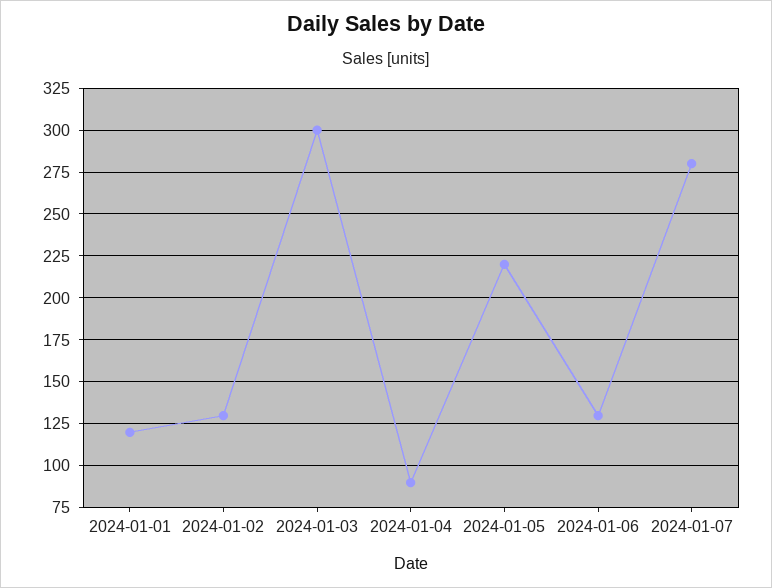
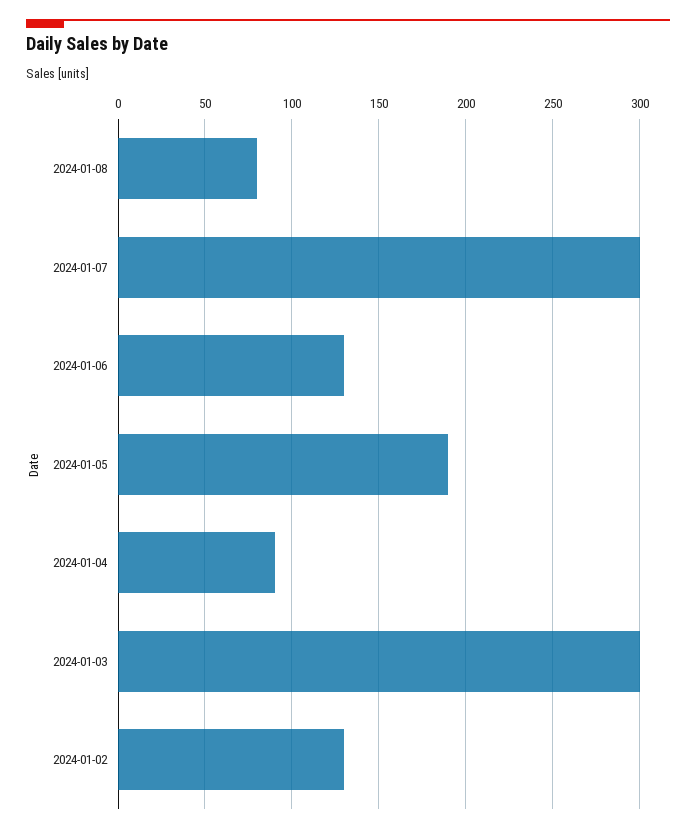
2024-01-01: 120 -> none
2024-01-05: 220 -> 190
2024-01-07: 280 -> 300
2024-01-08: none -> 80

